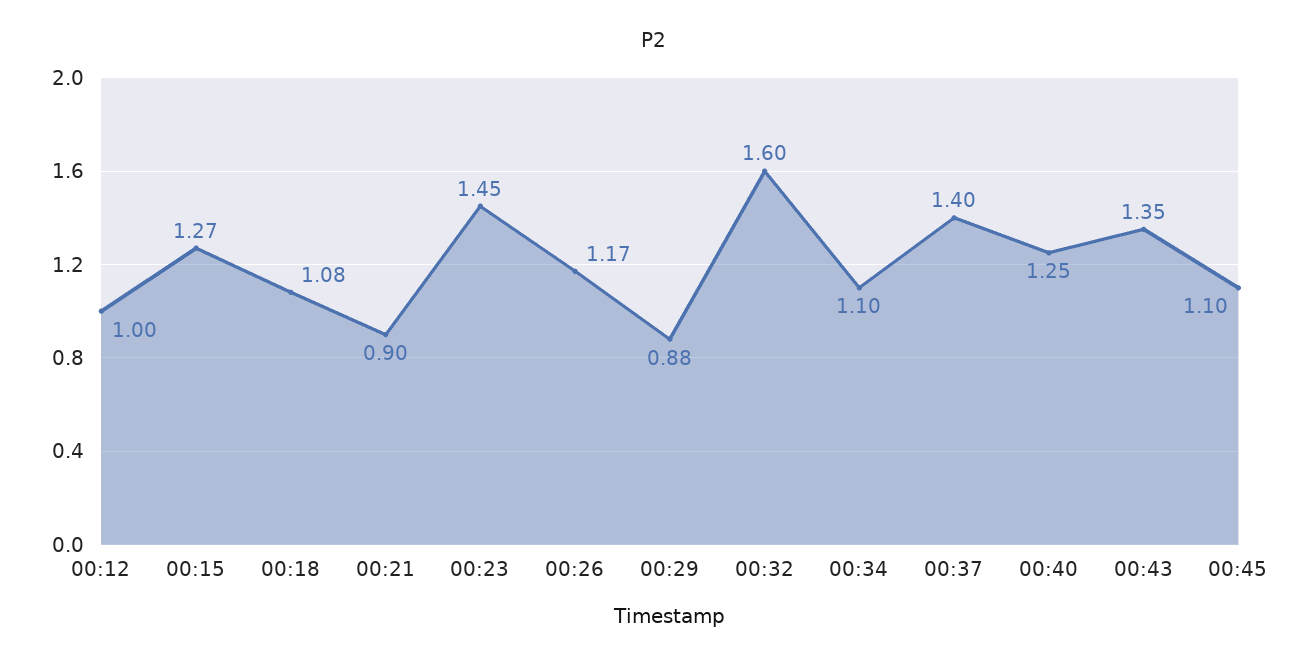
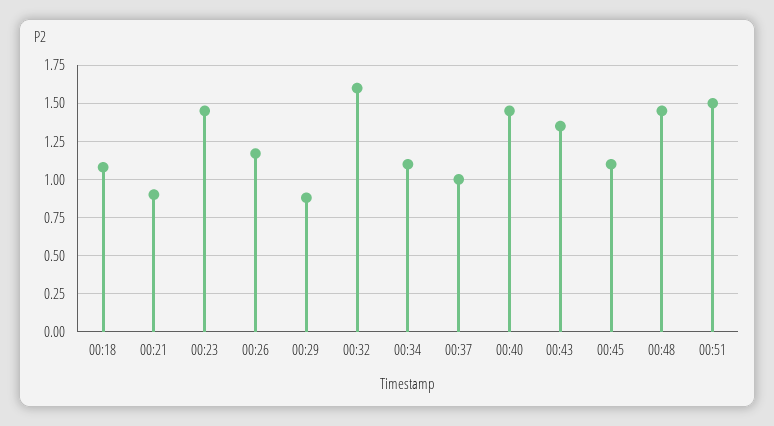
00:12: 1 -> none
00:15: 1.27 -> none
00:37: 1.4 -> 1
00:40: 1.25 -> 1.45
00:48: none -> 1.45
00:51: none -> 1.5

